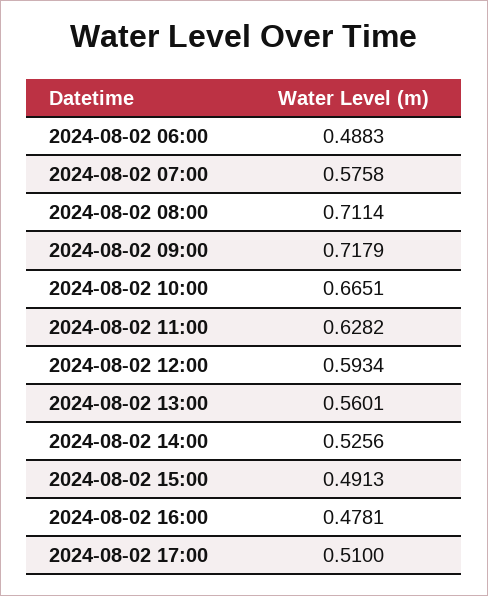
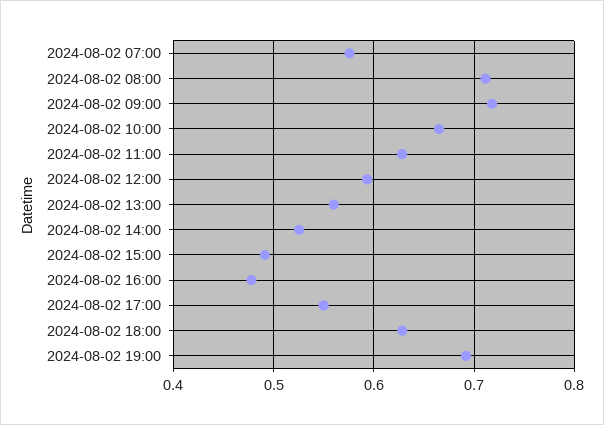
2024-08-02 06:00: 0.4883 -> none
2024-08-02 17:00: 0.51 -> 0.55
2024-08-02 18:00: none -> 0.63
2024-08-02 19:00: none -> 0.69

